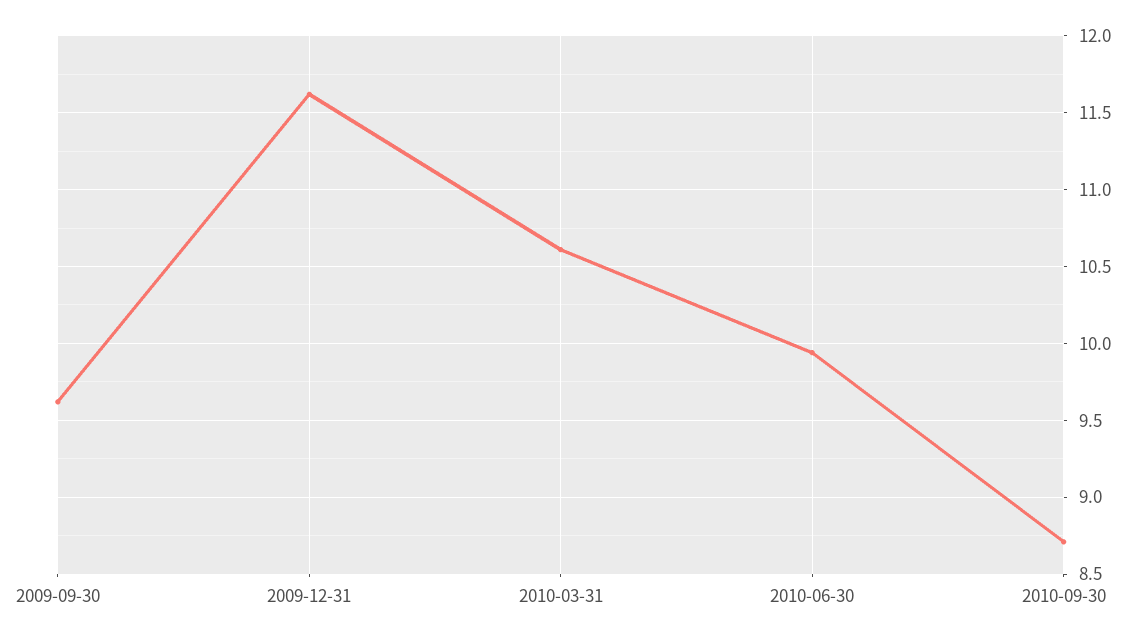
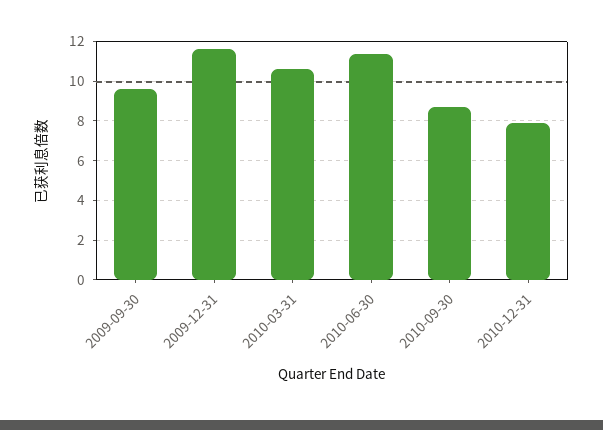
2010-06-30: 9.95 -> 11.5
2010-12-31: none -> 8

